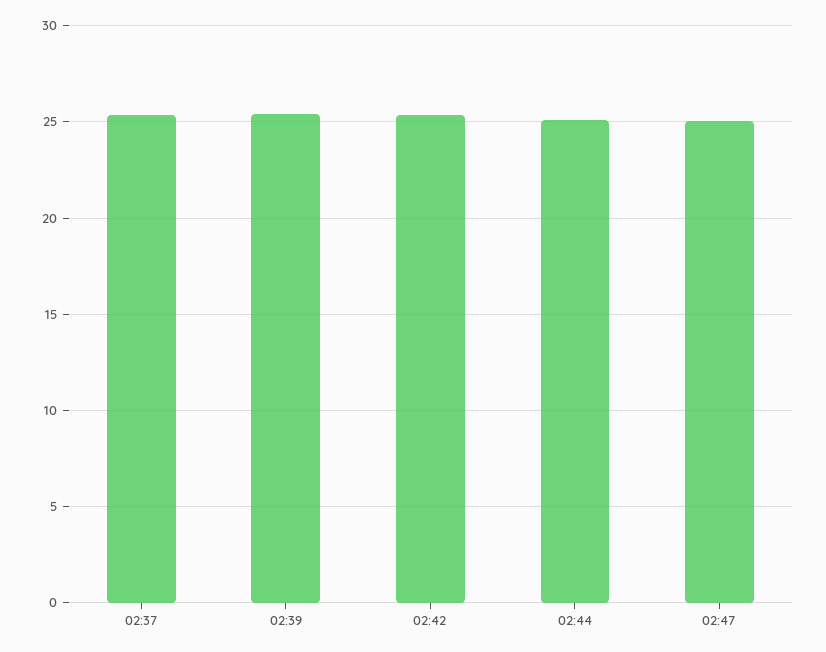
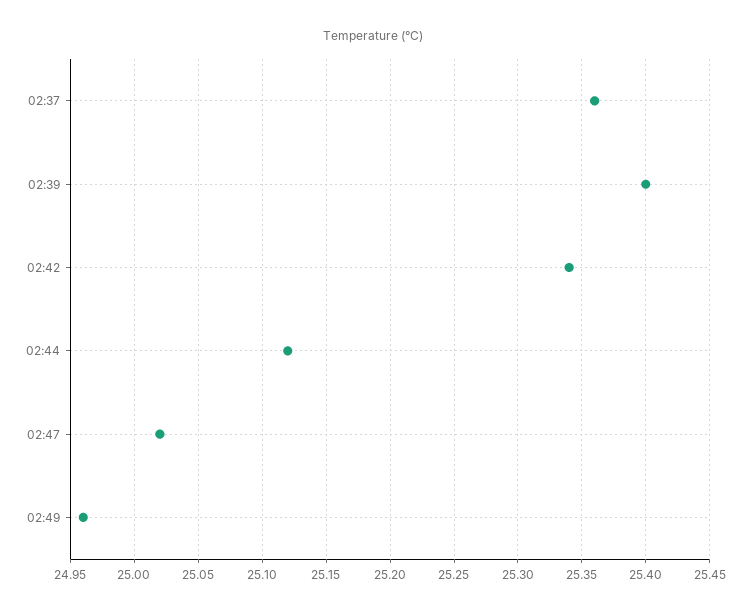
02:49: none -> 24.96

